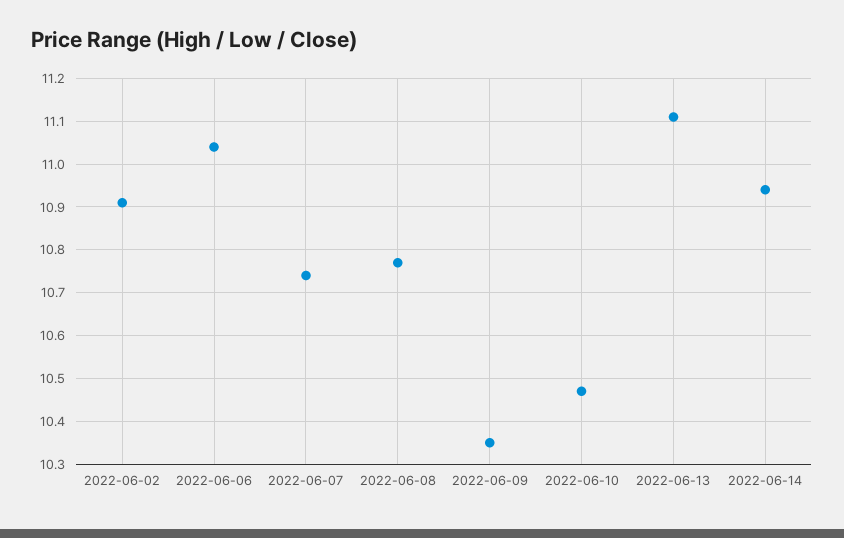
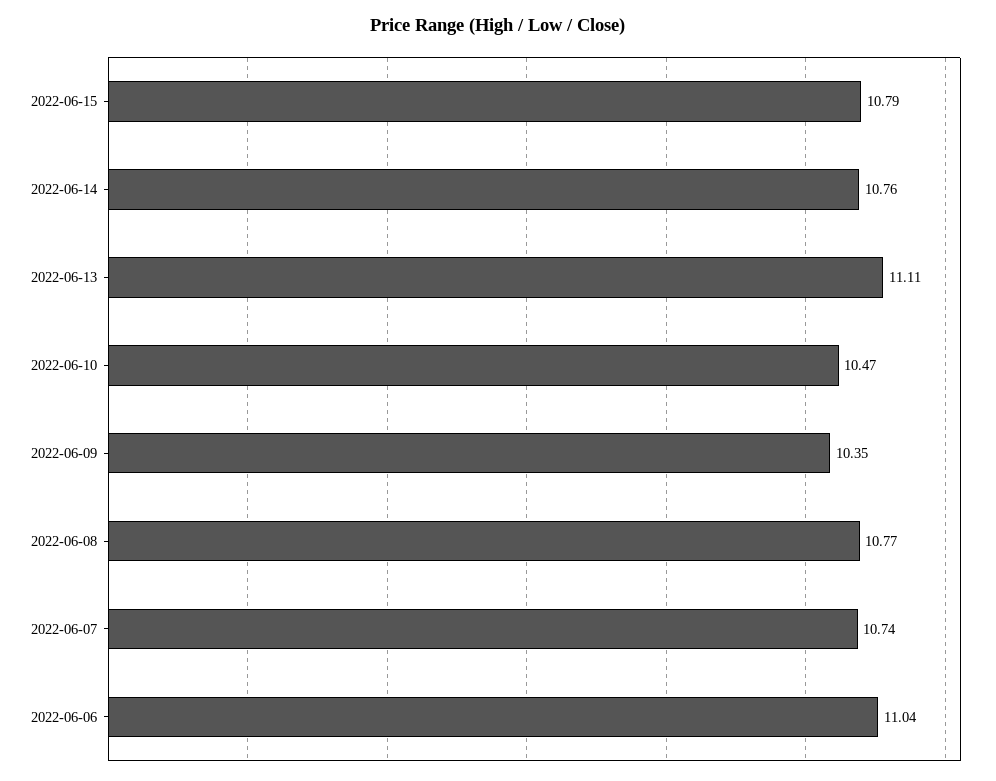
2022-06-02: 10.9 -> none
2022-06-14: 10.95 -> 10.76
2022-06-15: none -> 10.79

